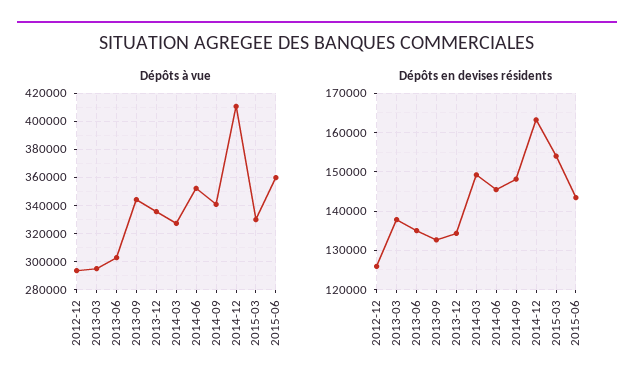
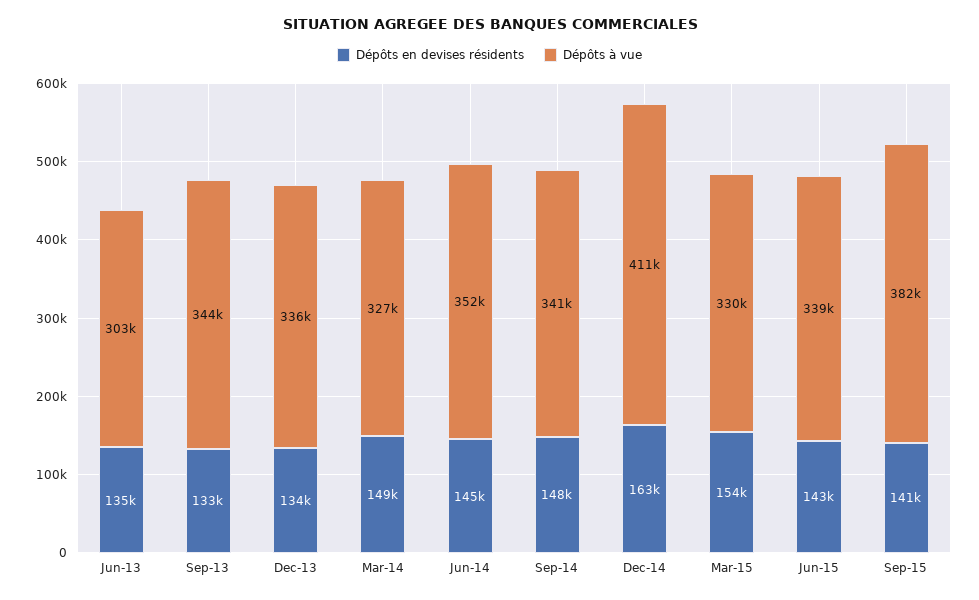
Dépôts à vue, 2012-12: 295000 -> none
Dépôts à vue, 2013-03: 295000 -> none
Dépôts à vue, 2015-06: 360000 -> 339000
Dépôts en devises résidents, 2012-12: 126000 -> none
Dépôts en devises résidents, 2013-03: 138000 -> none
Dépôts en devises résidents, Sep-15: none -> 141000
Dépôts à vue, Sep-15: none -> 382000

